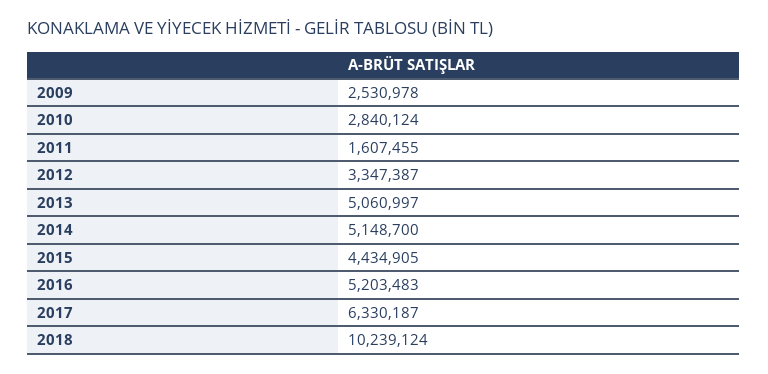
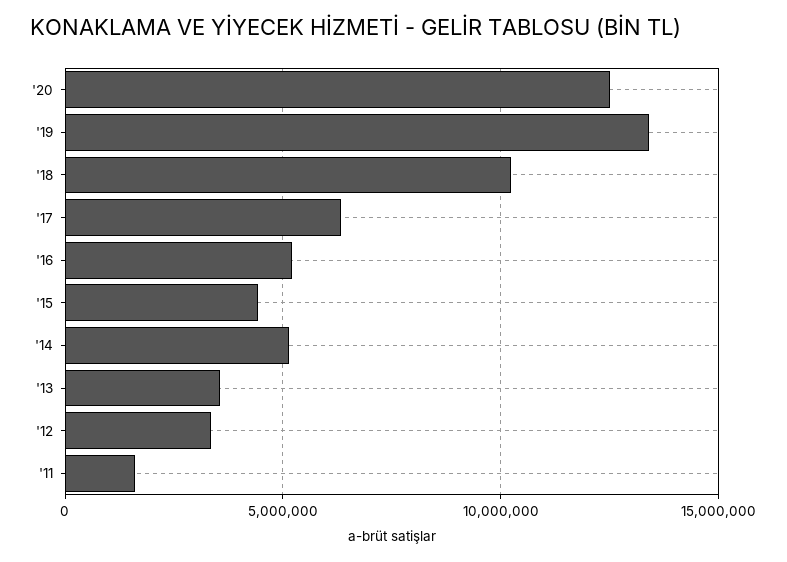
2009: 2530978 -> none
2010: 2840124 -> none
2013: 5060997 -> 3500000
'20: none -> 12500000
'19: none -> 13500000

